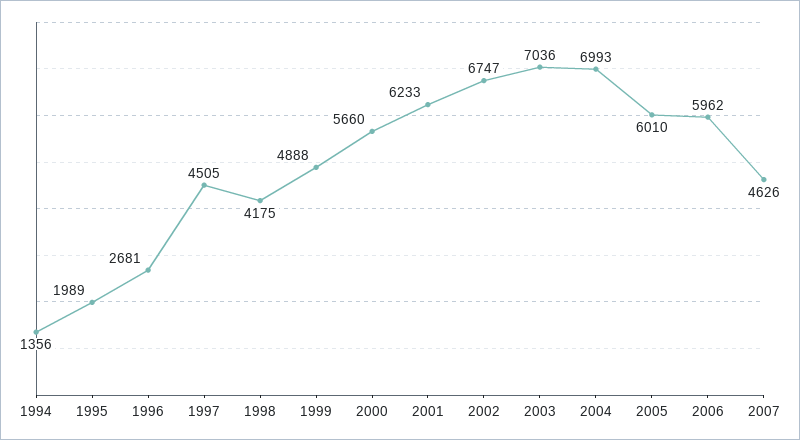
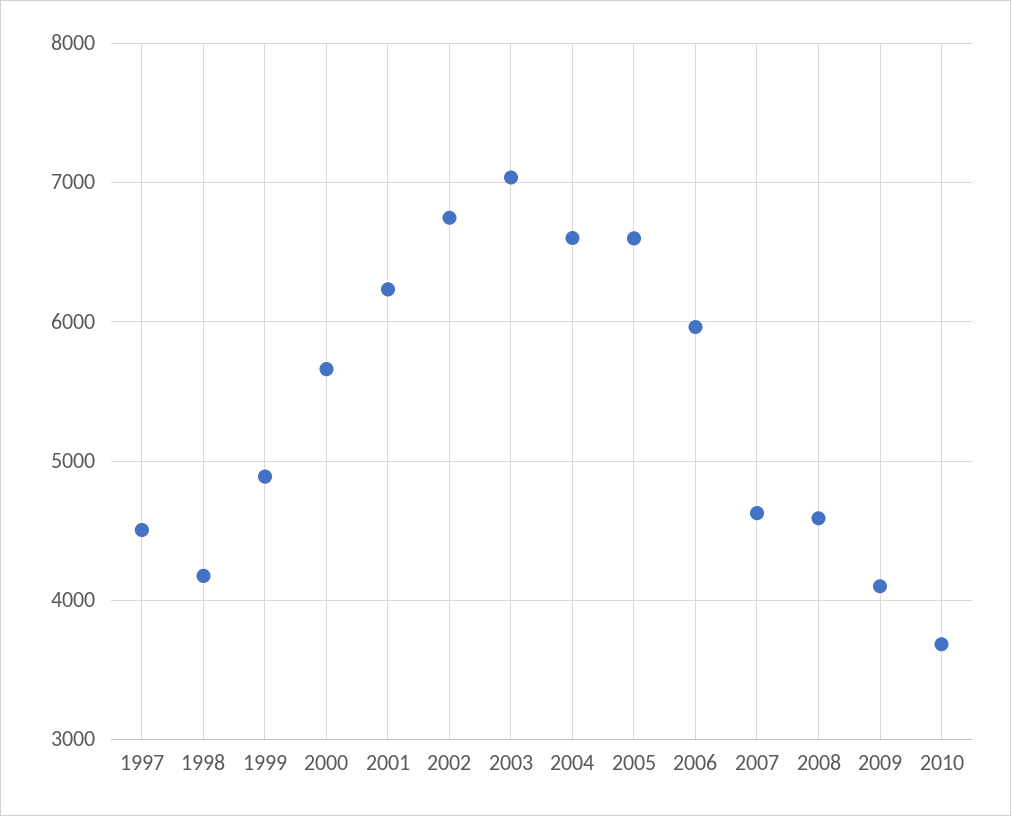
1994: 1356 -> none
1995: 1989 -> none
1996: 2681 -> none
2004: 6993 -> 6600
2005: 6010 -> 6600
2008: none -> 4600
2009: none -> 4100
2010: none -> 3700

